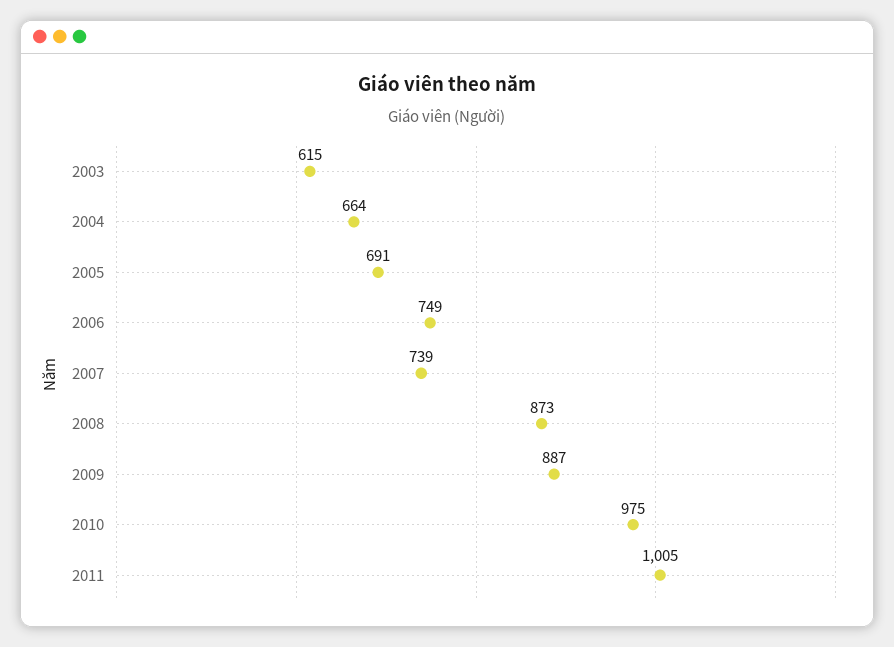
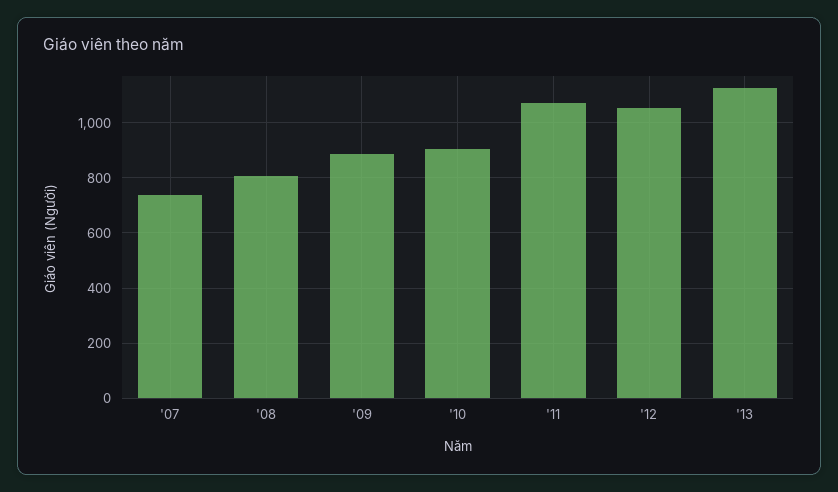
2003: 615 -> none
2004: 664 -> none
2005: 691 -> none
2006: 749 -> none
2008: 873 -> 800
2010: 975 -> 900
2011: 1005 -> 1075
'12: none -> 1050
'13: none -> 1125

